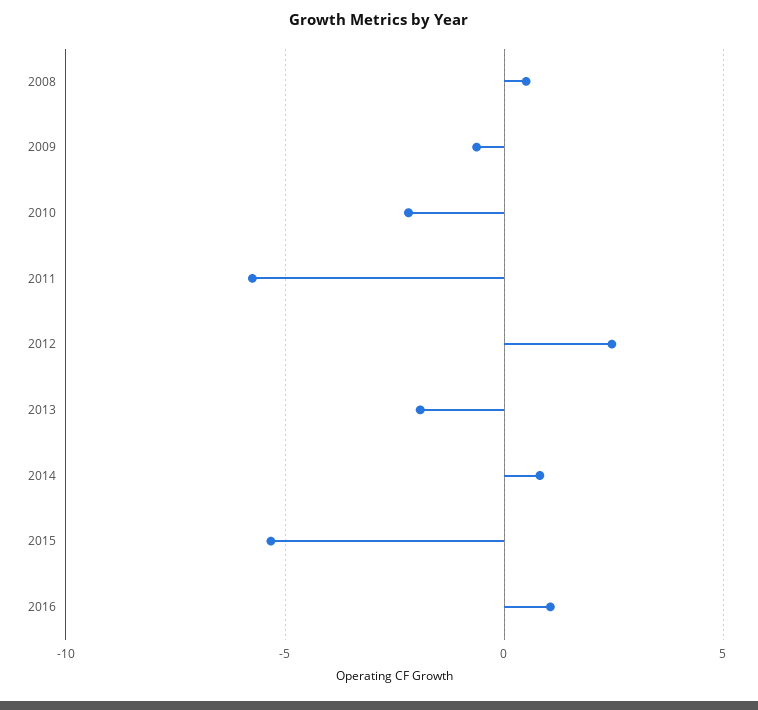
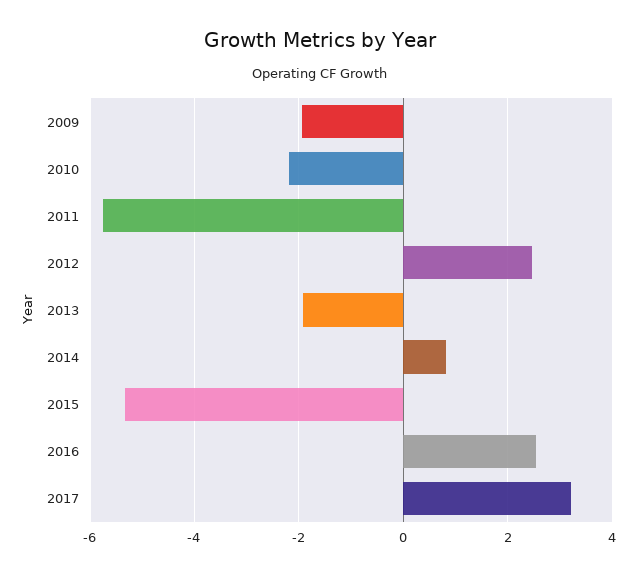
2008: 0.5 -> none
2009: -0.5 -> -2
2016: 1 -> 2.6
2017: none -> 3.2

